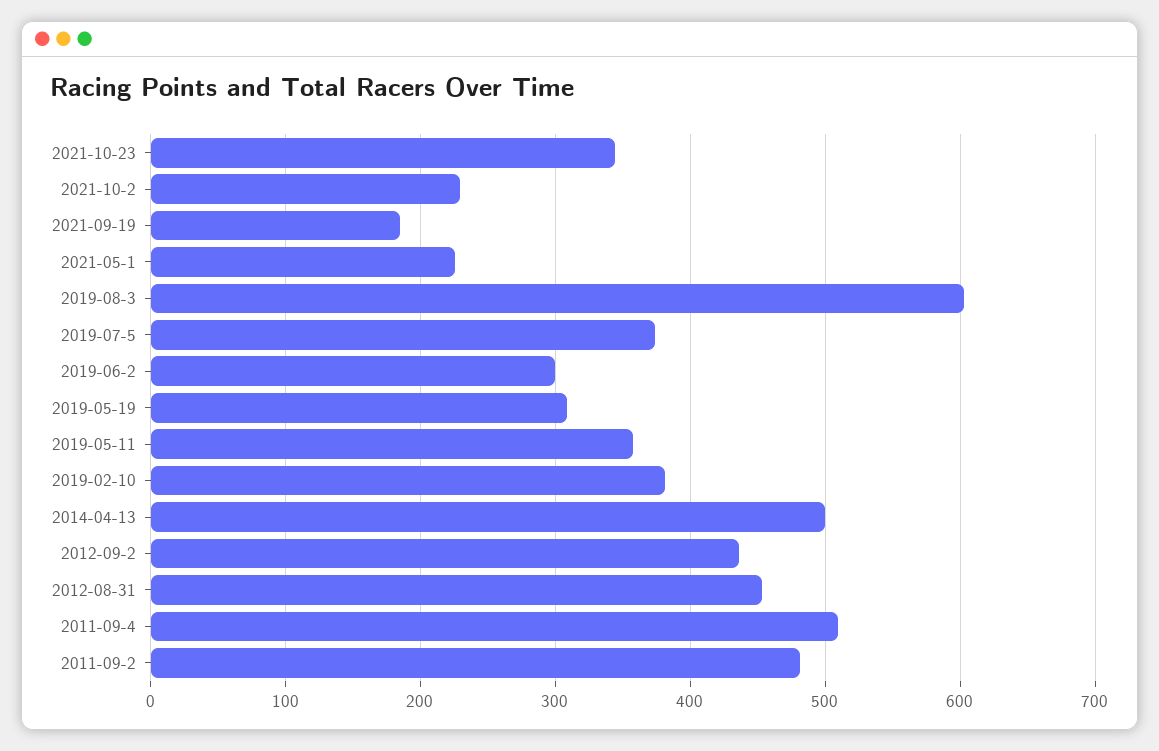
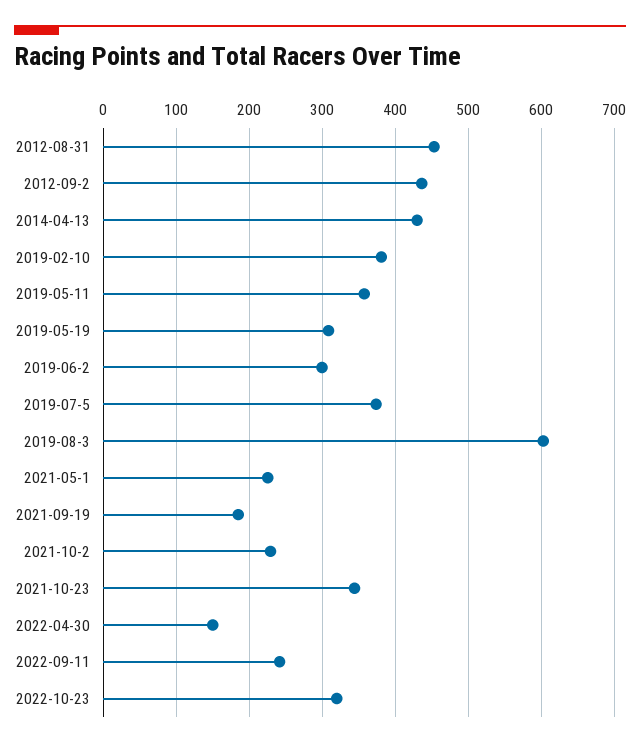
2014-04-13: 500 -> 430
2011-09-4: 510 -> none
2011-09-2: 480 -> none
2022-04-30: none -> 150
2022-09-11: none -> 240
2022-10-23: none -> 320

